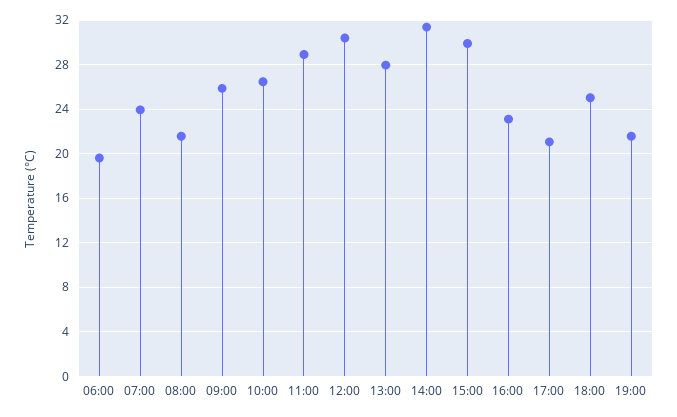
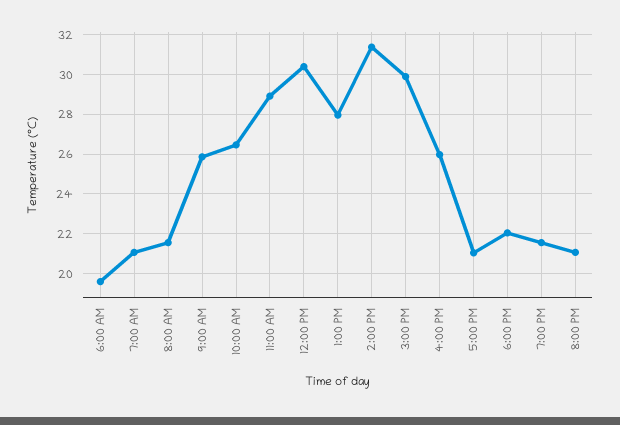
07:00: 24 -> 21
16:00: 23 -> 26
18:00: 25 -> 22
8:00 PM: none -> 21

